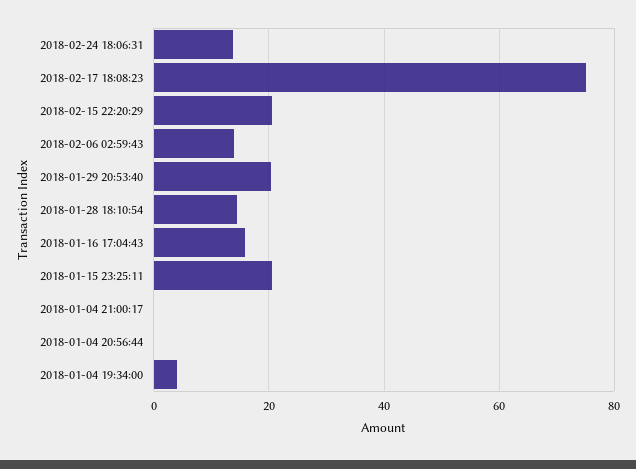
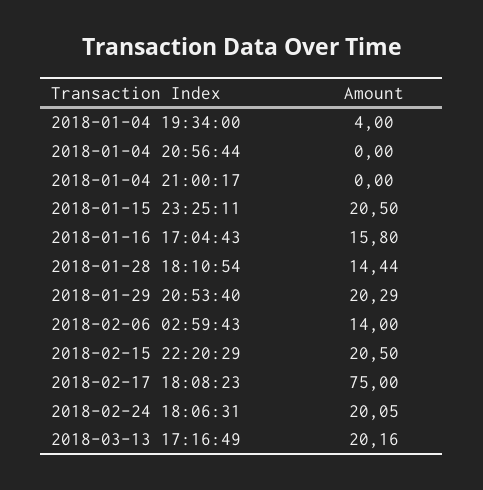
2018-02-24 18:06:31: 14 -> 20.05
2018-03-13 17:16:49: none -> 20.16

